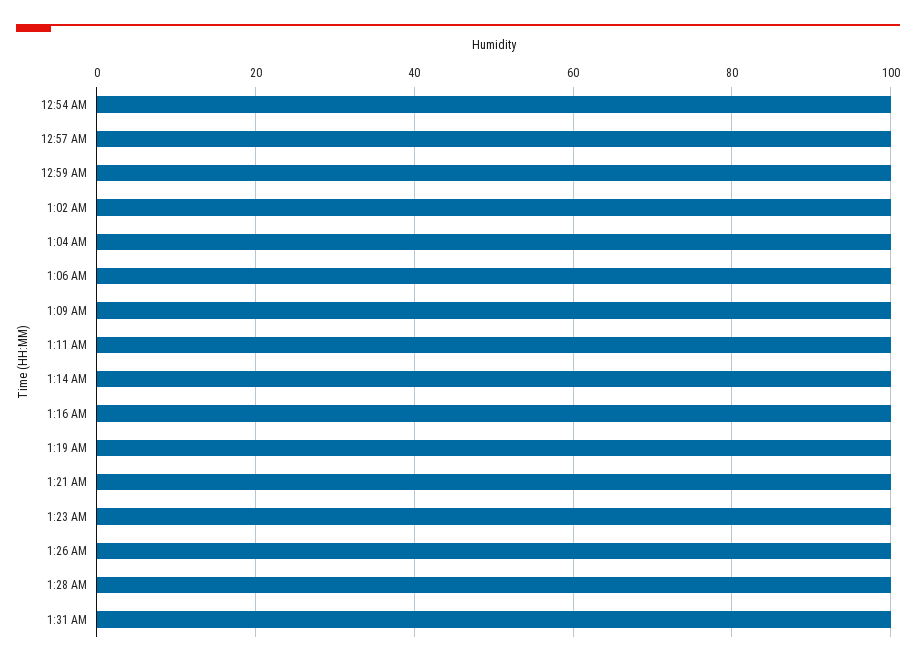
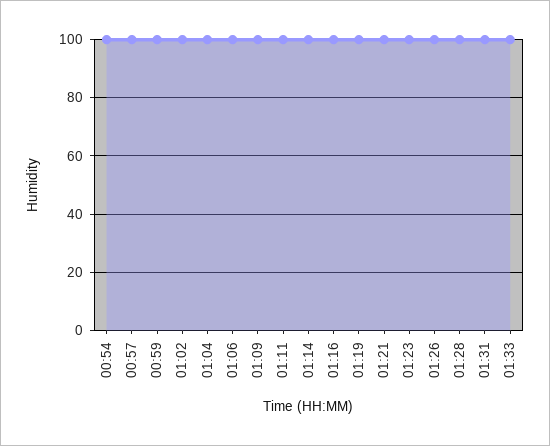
01:33: none -> 100

